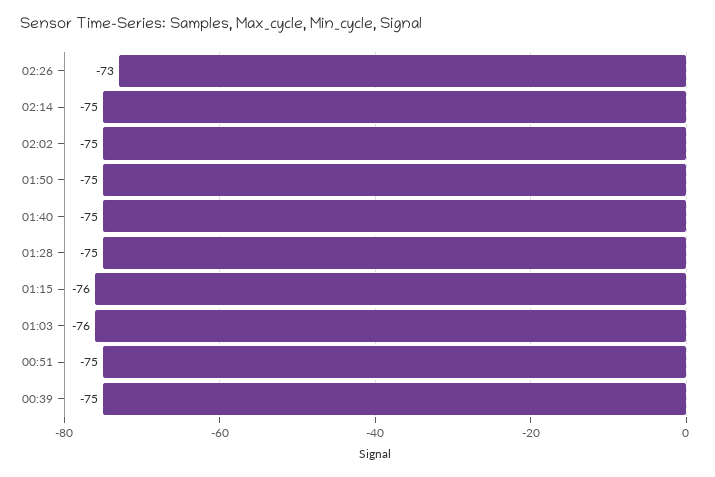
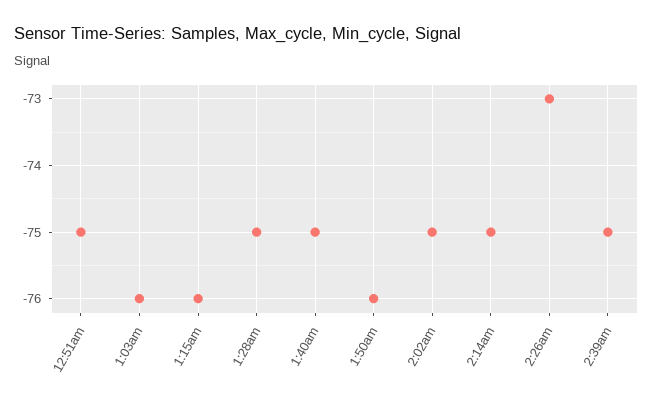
01:50: -75 -> -76
00:39: -75 -> none
2:39am: none -> -75

